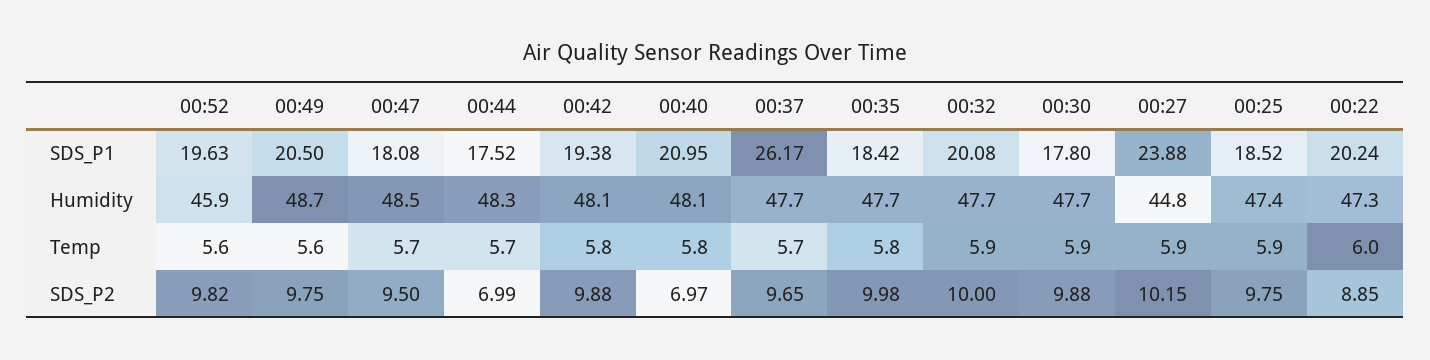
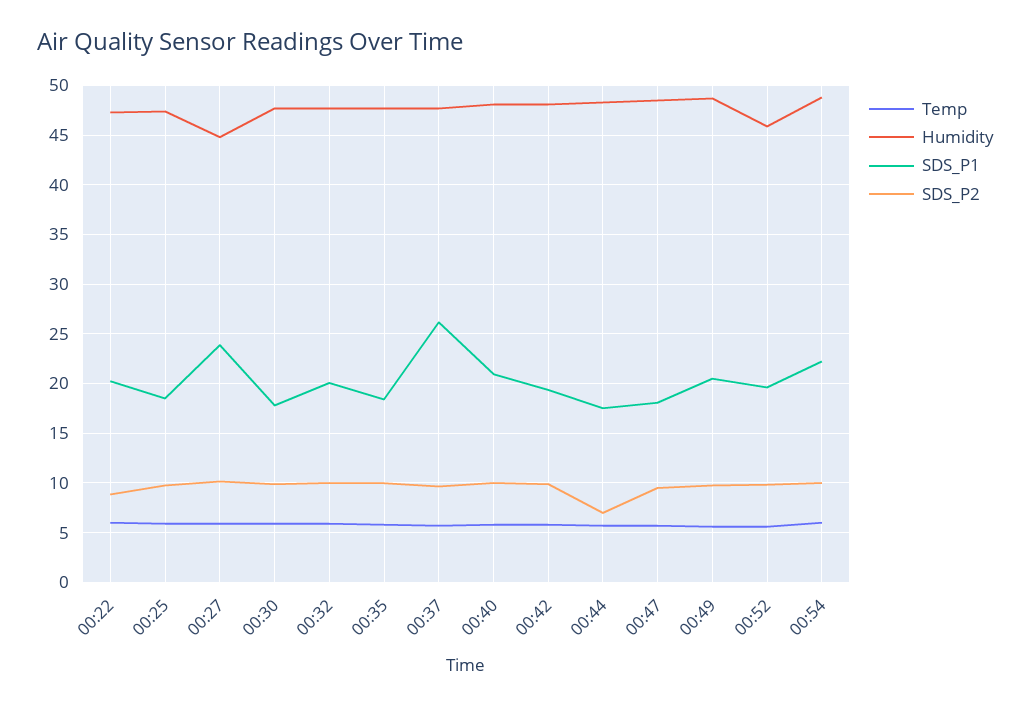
SDS_P2, 00:40: 6.97 -> 10
Temp, 00:54: none -> 6
Humidity, 00:54: none -> 49
SDS_P1, 00:54: none -> 22
SDS_P2, 00:54: none -> 10

